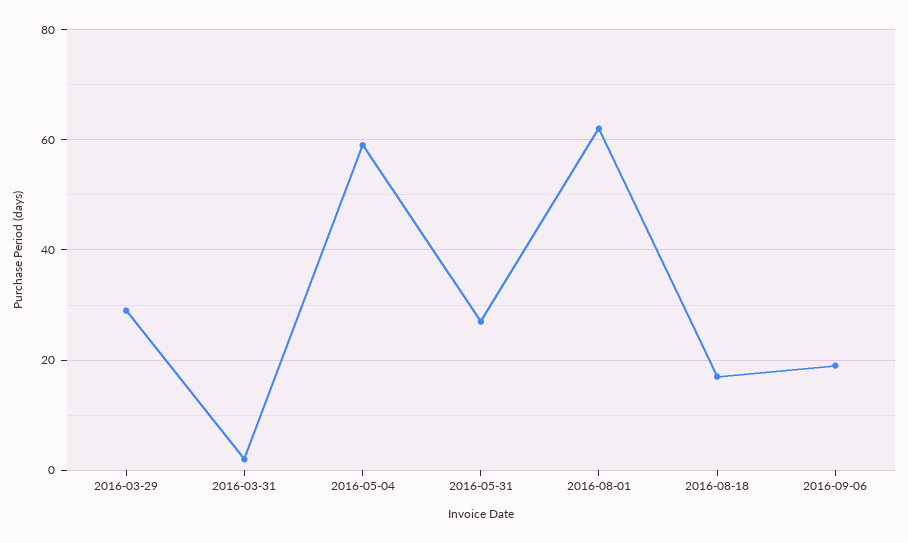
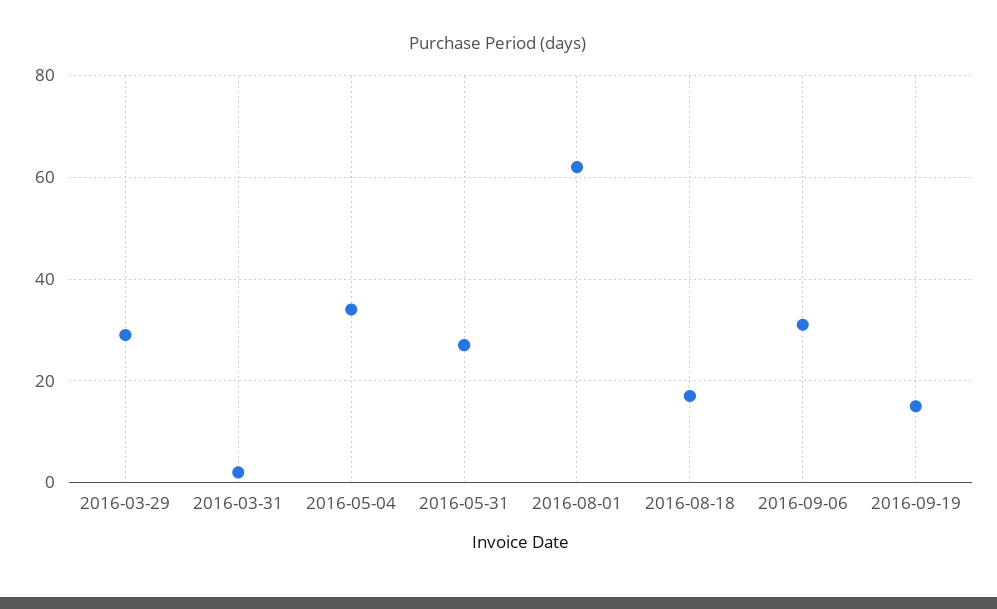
2016-05-04: 60 -> 35
2016-09-06: 20 -> 30
2016-09-19: none -> 15

